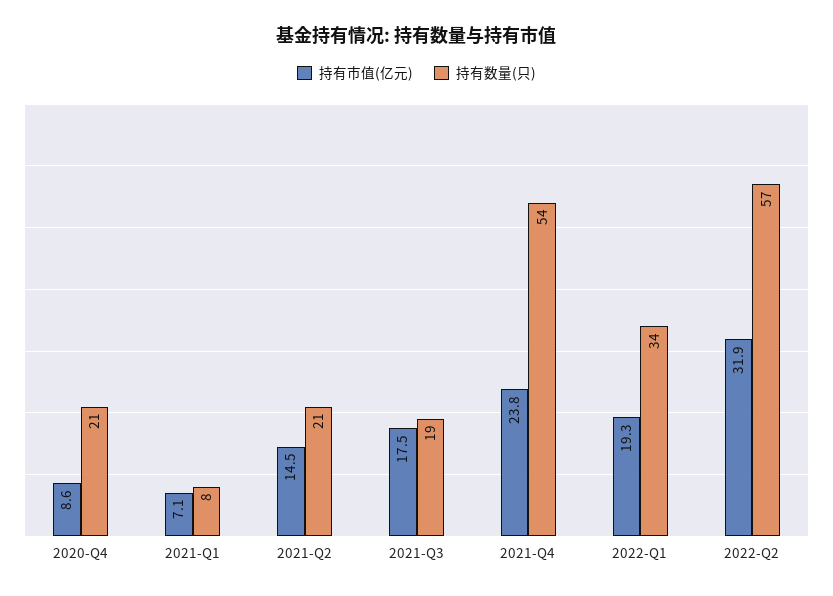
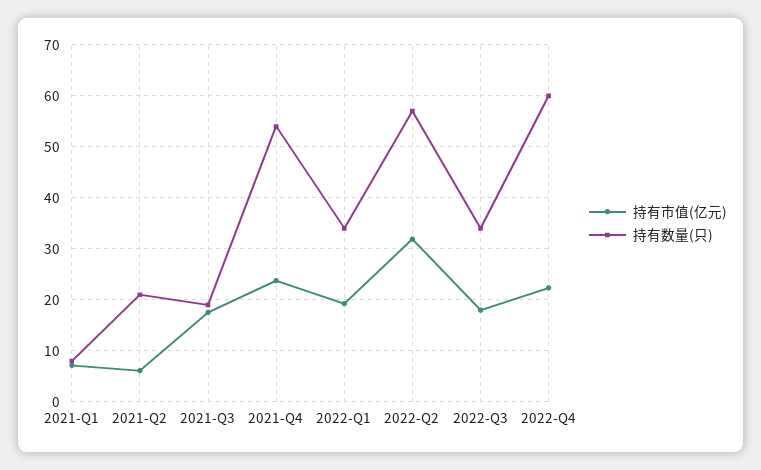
持有市值(亿元), 2020-Q4: 8.6 -> none
持有数量(只), 2020-Q4: 21 -> none
持有市值(亿元), 2021-Q2: 14.5 -> 6
持有市值(亿元), 2022-Q3: none -> 18
持有数量(只), 2022-Q3: none -> 34
持有市值(亿元), 2022-Q4: none -> 22
持有数量(只), 2022-Q4: none -> 60

